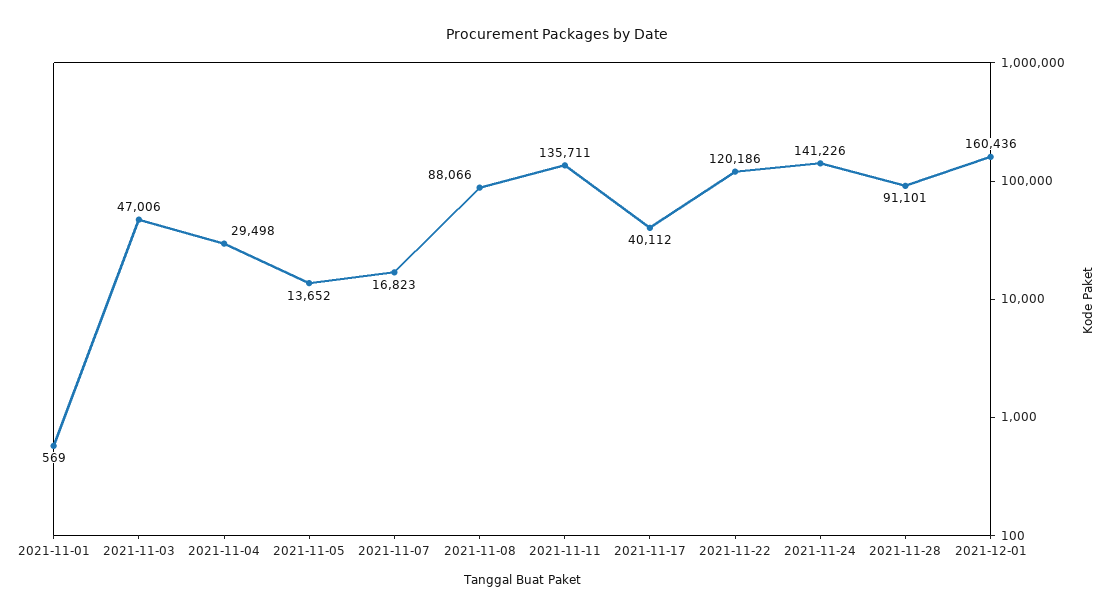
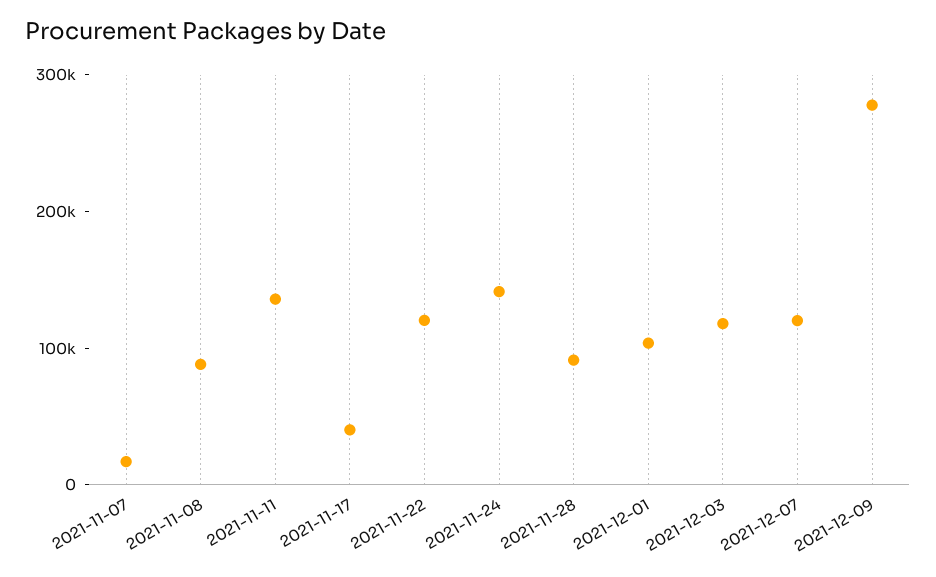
2021-11-01: 569 -> none
2021-11-03: 47006 -> none
2021-11-04: 29498 -> none
2021-11-05: 13652 -> none
2021-12-01: 160436 -> 100000
2021-12-03: none -> 120000
2021-12-07: none -> 120000
2021-12-09: none -> 280000

